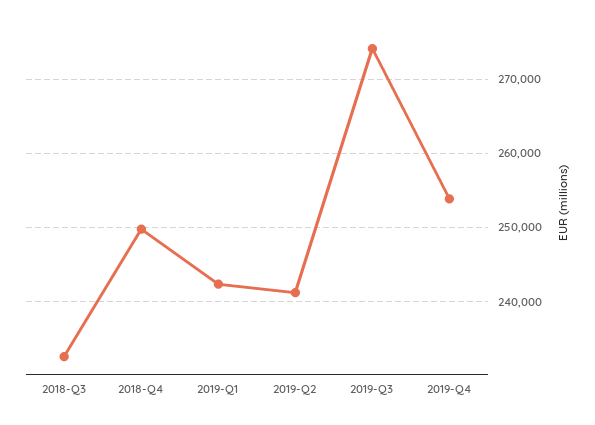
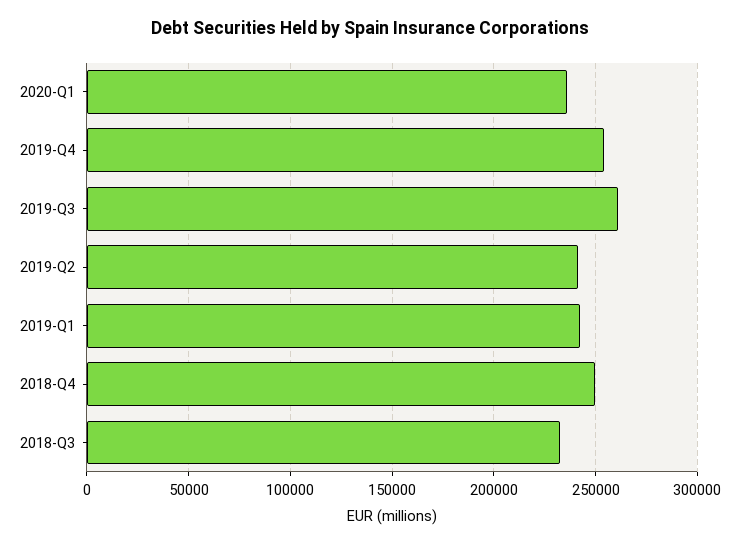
2019-Q3: 274000 -> 260000
2020-Q1: none -> 235000

